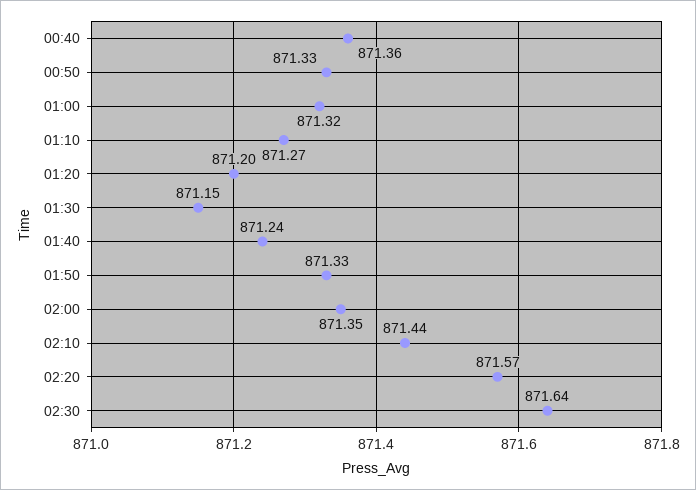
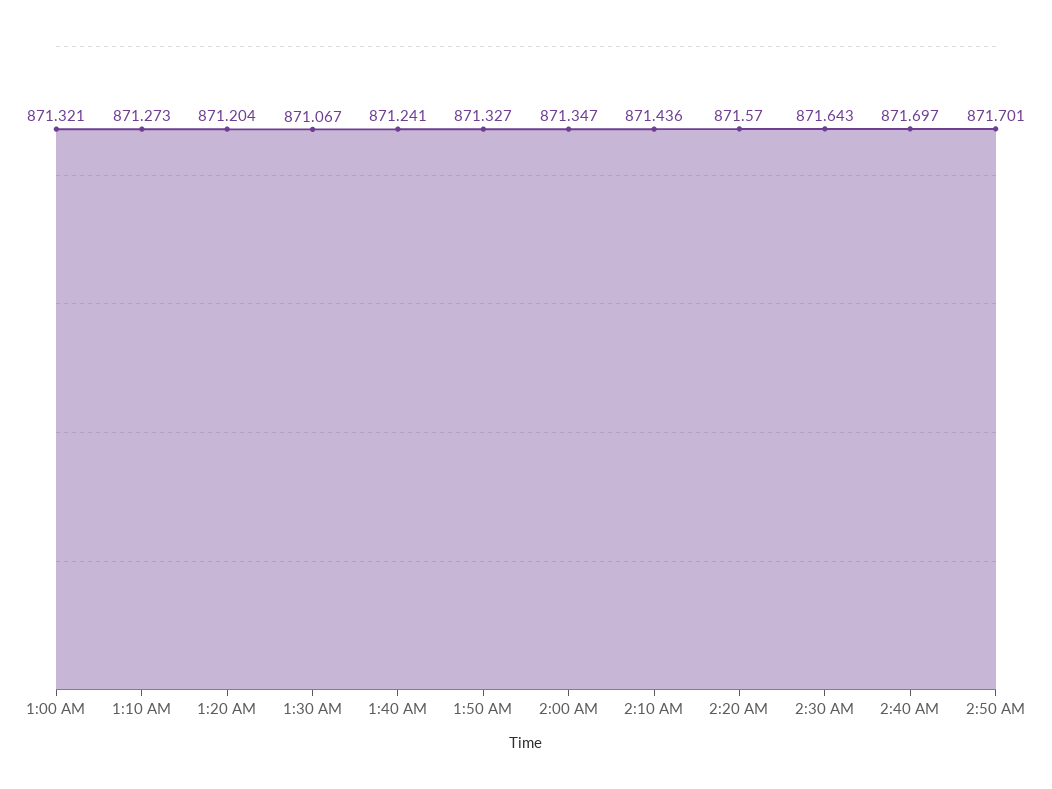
00:40: 871.36 -> none
00:50: 871.33 -> none
01:30: 871.15 -> 871.067
2:40 AM: none -> 871.697
2:50 AM: none -> 871.701

